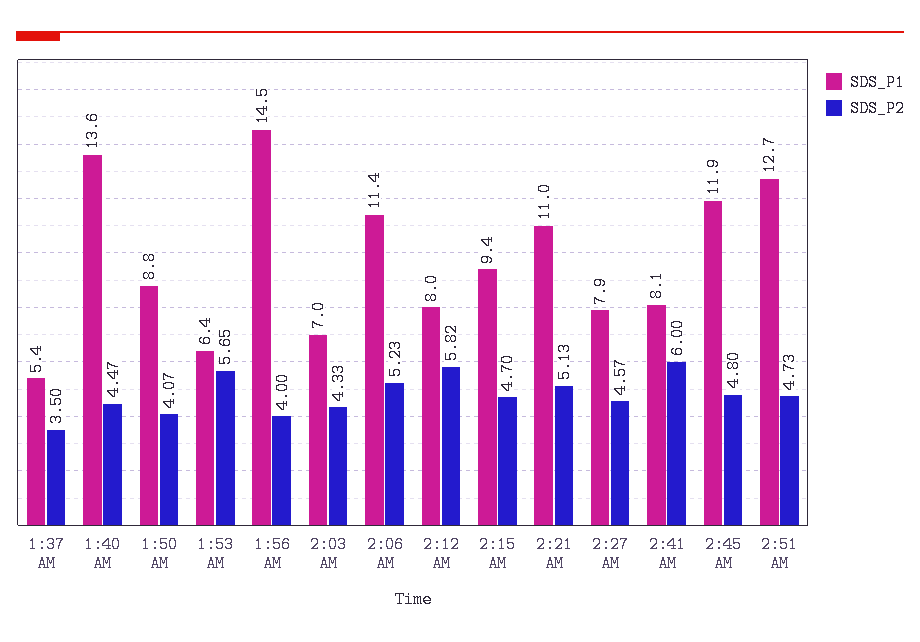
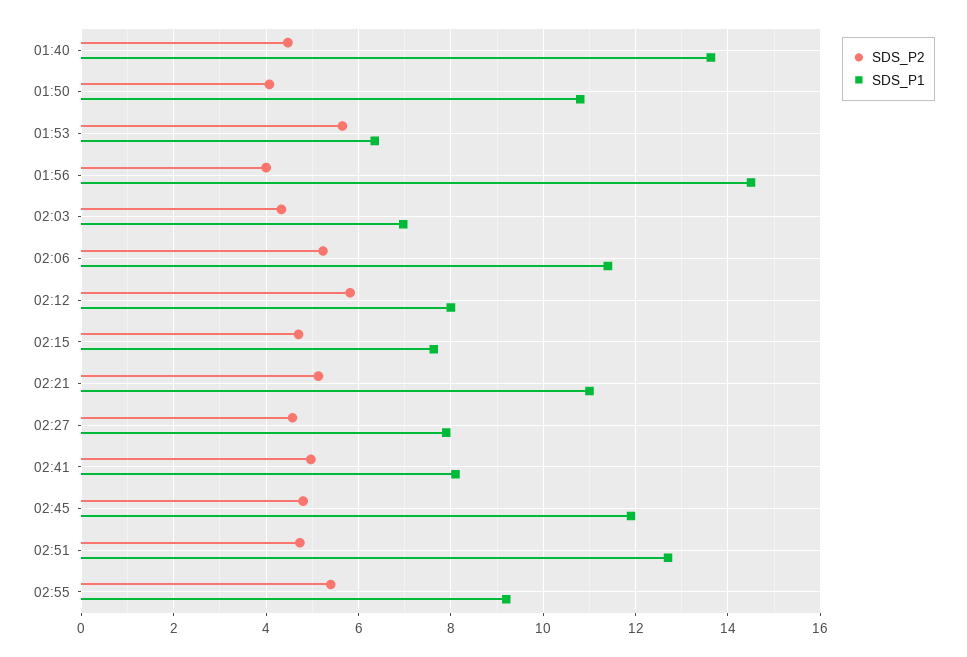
SDS_P1, 1:37 AM: 5.4 -> none
SDS_P2, 1:37 AM: 3.5 -> none
SDS_P1, 1:50 AM: 8.8 -> 10.8
SDS_P1, 2:15 AM: 9.4 -> 7.6
SDS_P2, 2:41 AM: 6 -> 5
SDS_P2, 02:55: none -> 5.4
SDS_P1, 02:55: none -> 9.2

